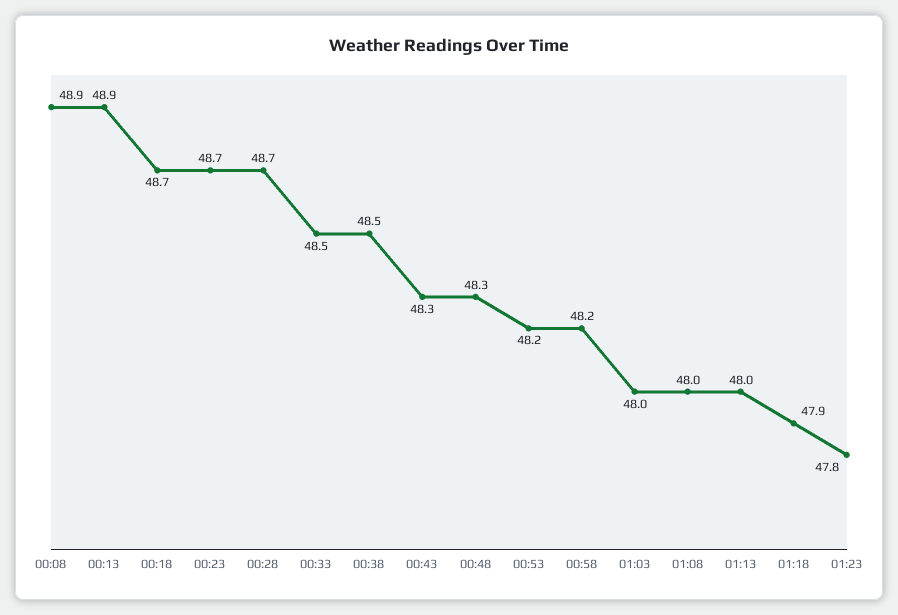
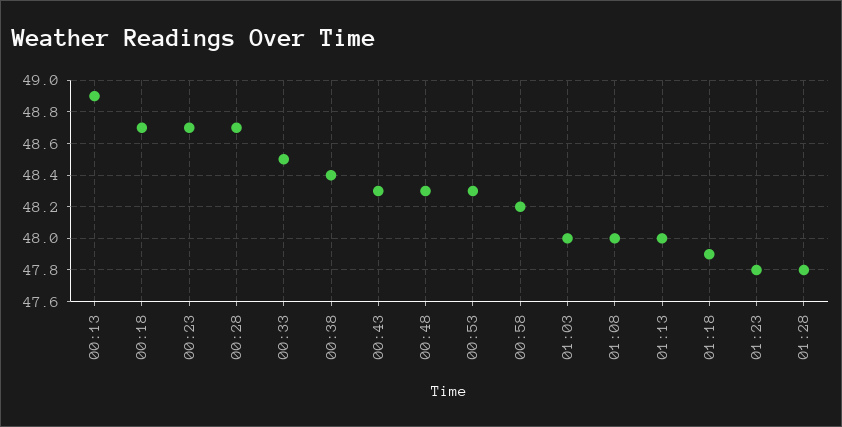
00:08: 48.9 -> none
00:38: 48.5 -> 48.4
00:53: 48.2 -> 48.3
01:28: none -> 47.8

